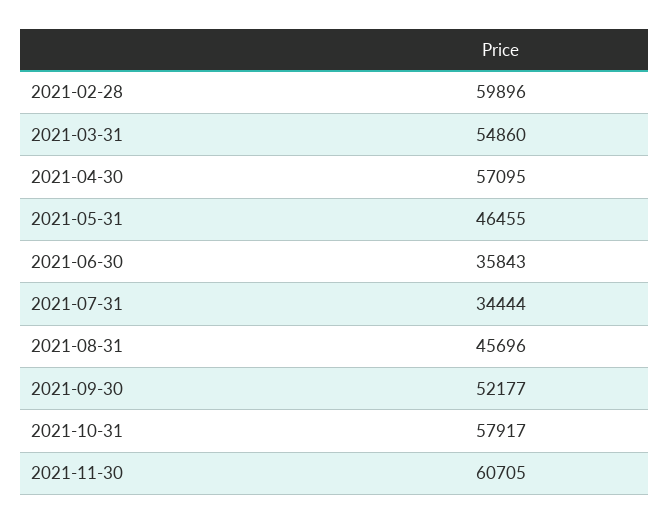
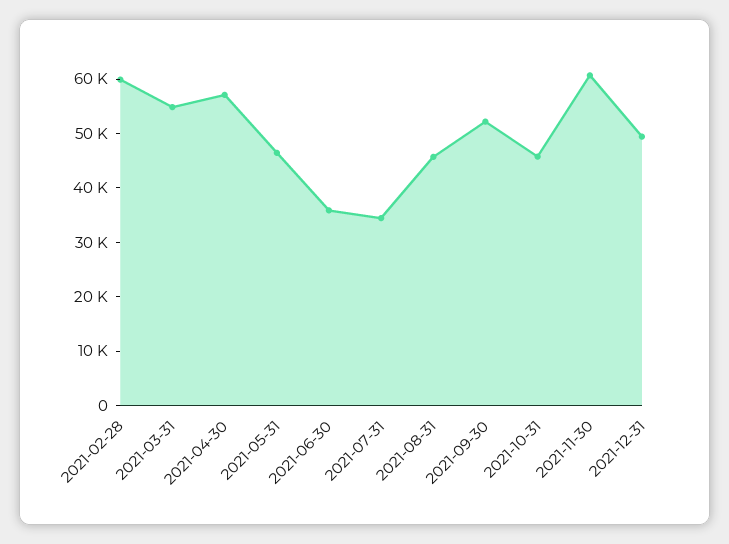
2021-10-31: 57917 -> 46000
2021-12-31: none -> 50000

